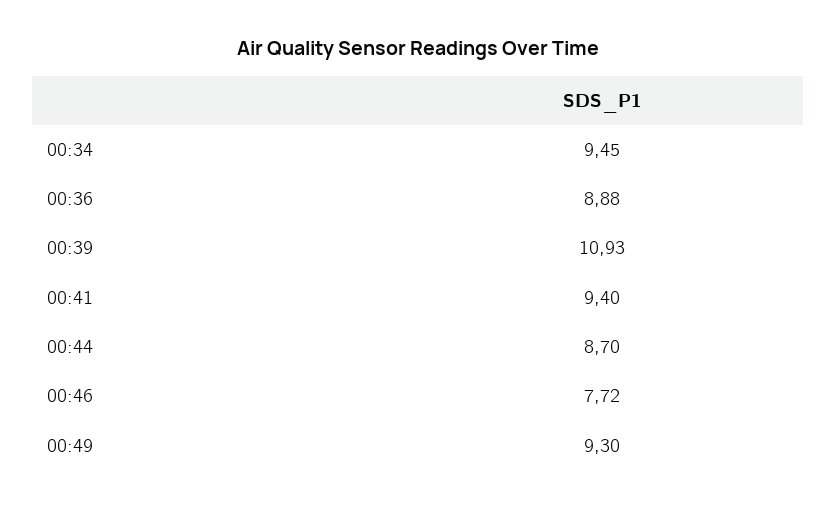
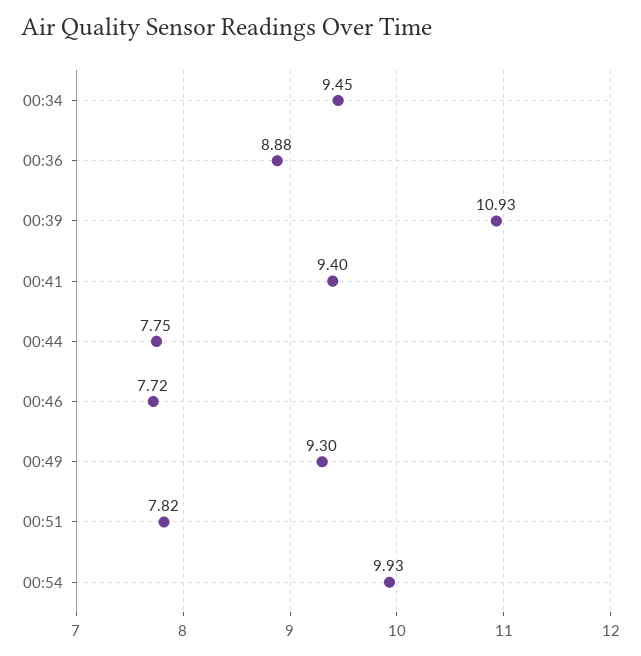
00:44: 8.7 -> 7.75
00:51: none -> 7.82
00:54: none -> 9.93

